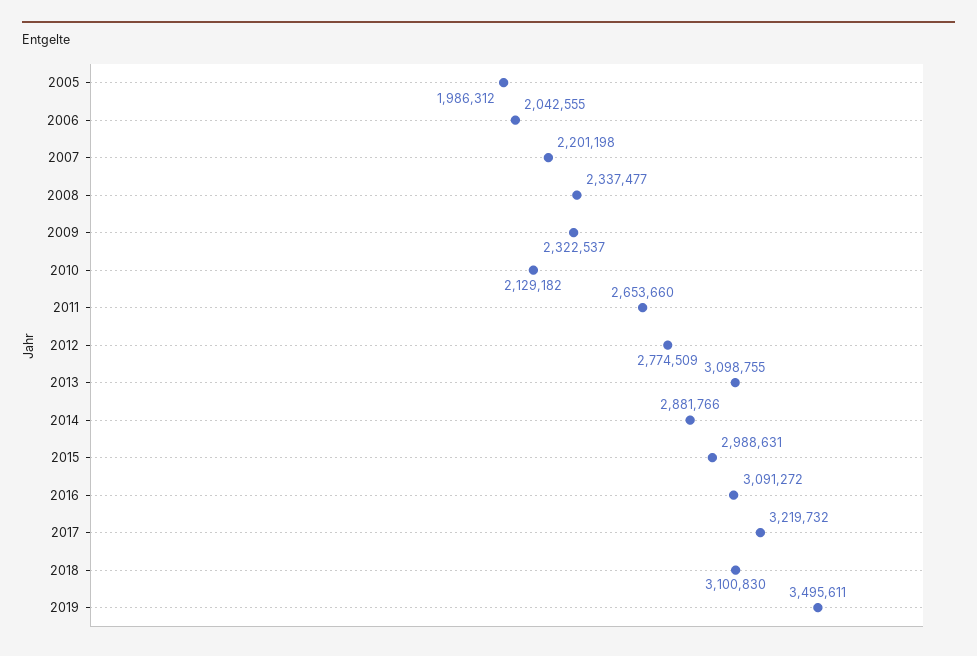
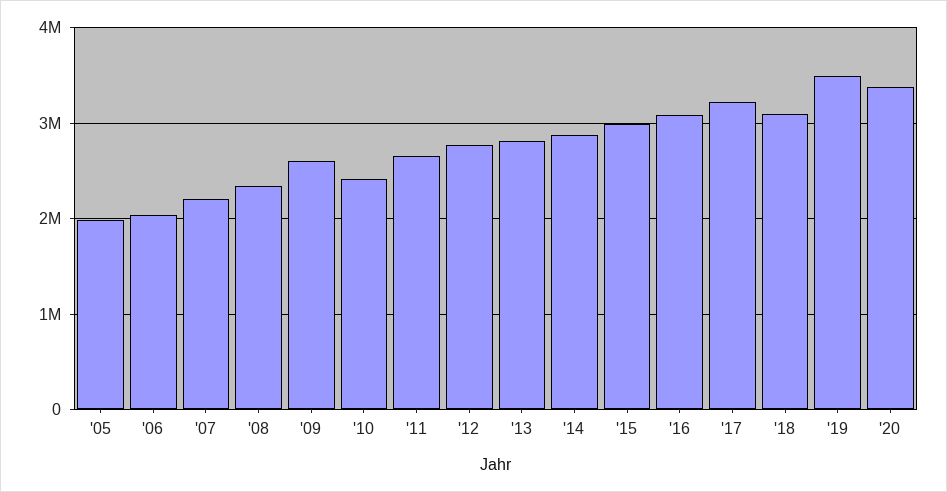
2009: 2322537 -> 2600000
2010: 2129182 -> 2400000
2013: 3098755 -> 2800000
'20: none -> 3400000

